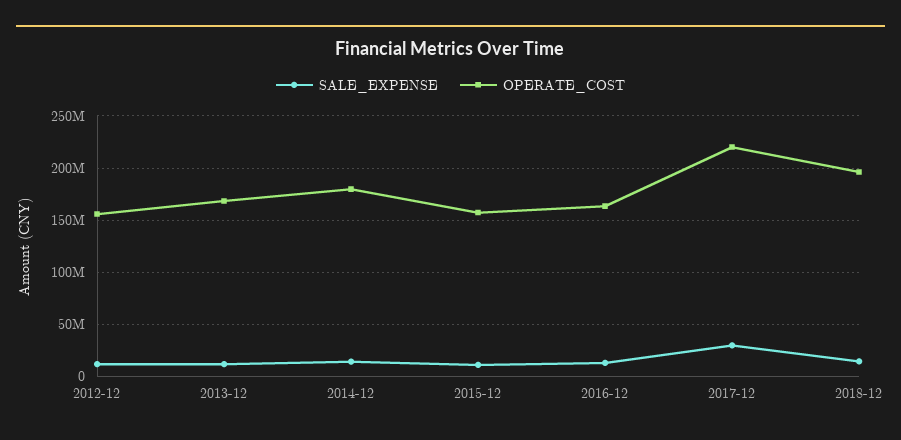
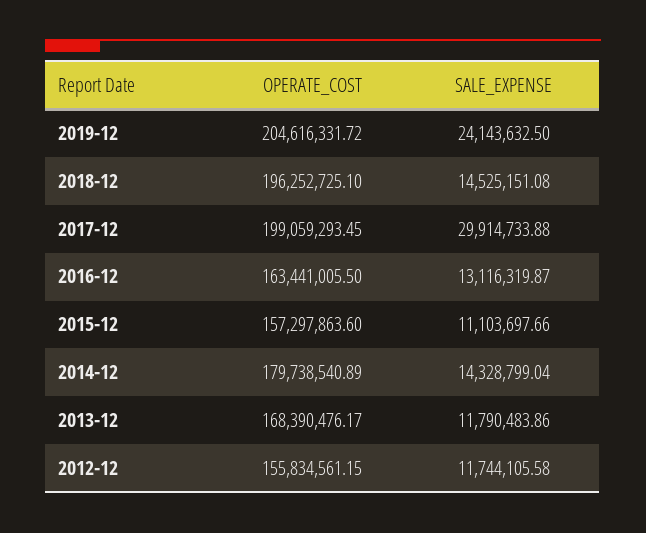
OPERATE_COST, 2017-12: 220000000 -> 199059293.45
OPERATE_COST, 2019-12: none -> 204616331.72
SALE_EXPENSE, 2019-12: none -> 24143632.5

